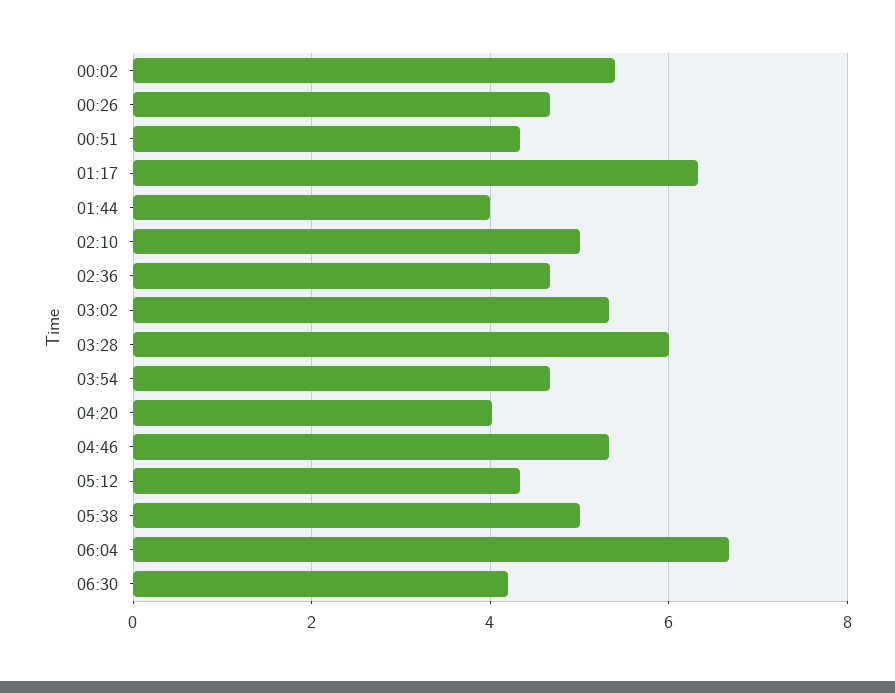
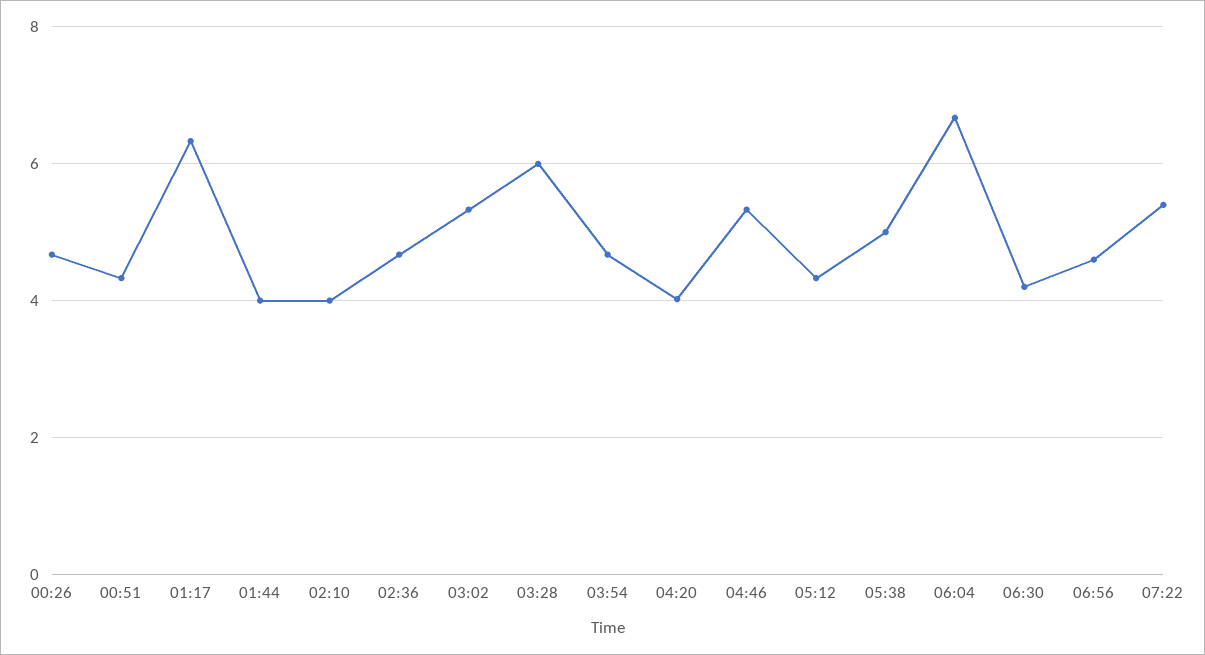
00:02: 5.4 -> none
02:10: 5 -> 4
06:56: none -> 4.6
07:22: none -> 5.4

